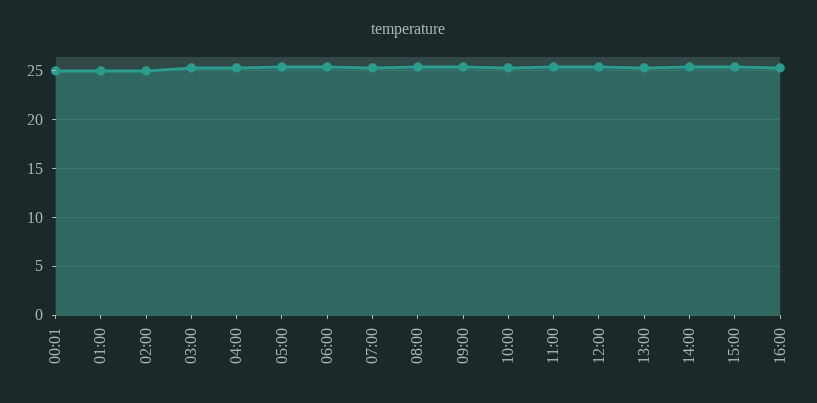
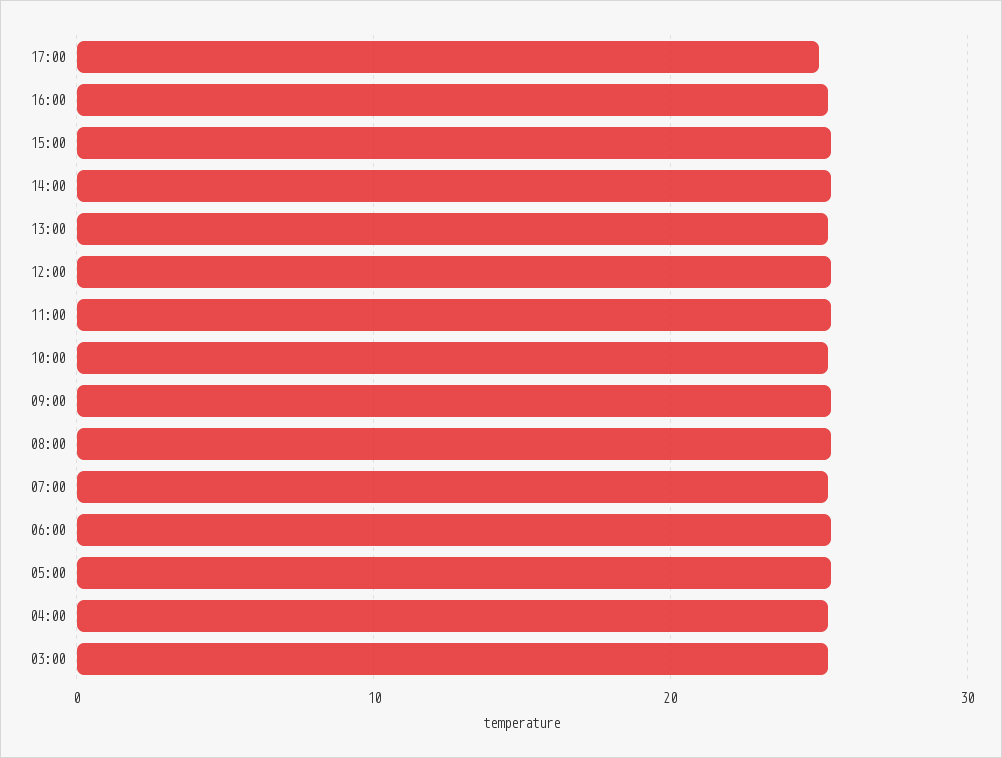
00:01: 25 -> none
01:00: 25 -> none
02:00: 25 -> none
17:00: none -> 25

